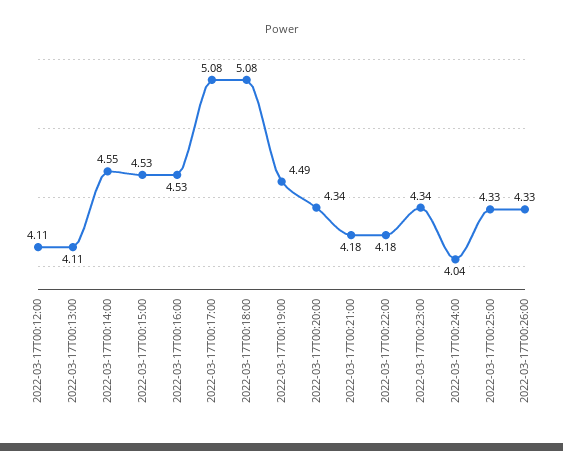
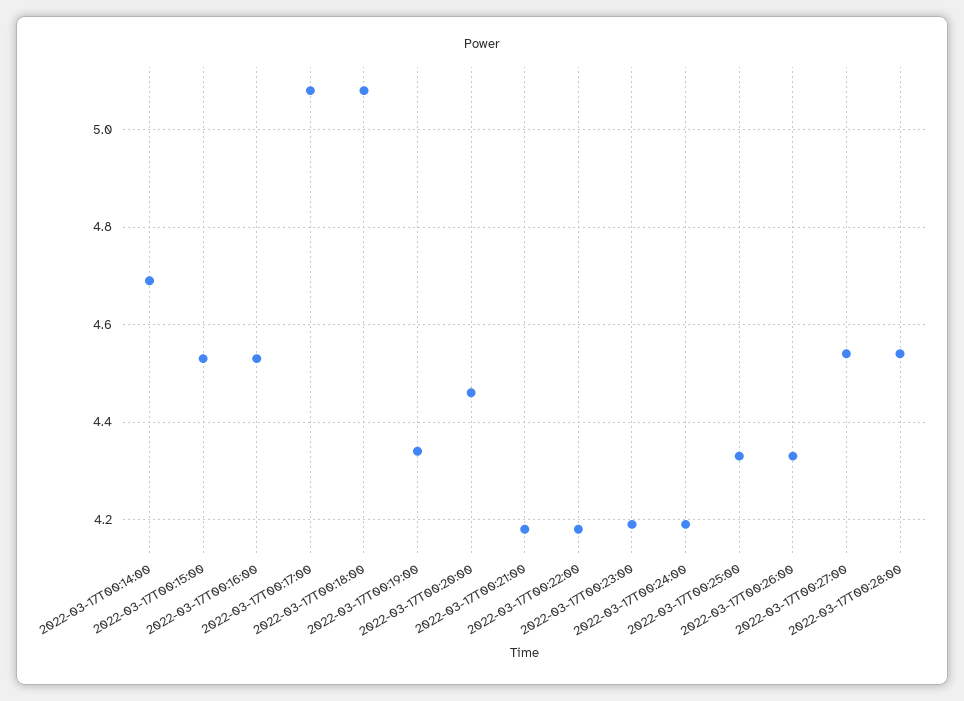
2022-03-17T00:12:00: 4.11 -> none
2022-03-17T00:13:00: 4.11 -> none
2022-03-17T00:14:00: 4.55 -> 4.7
2022-03-17T00:19:00: 4.49 -> 4.35
2022-03-17T00:20:00: 4.34 -> 4.45
2022-03-17T00:23:00: 4.34 -> 4.2
2022-03-17T00:24:00: 4.04 -> 4.2
2022-03-17T00:27:00: none -> 4.55
2022-03-17T00:28:00: none -> 4.55

